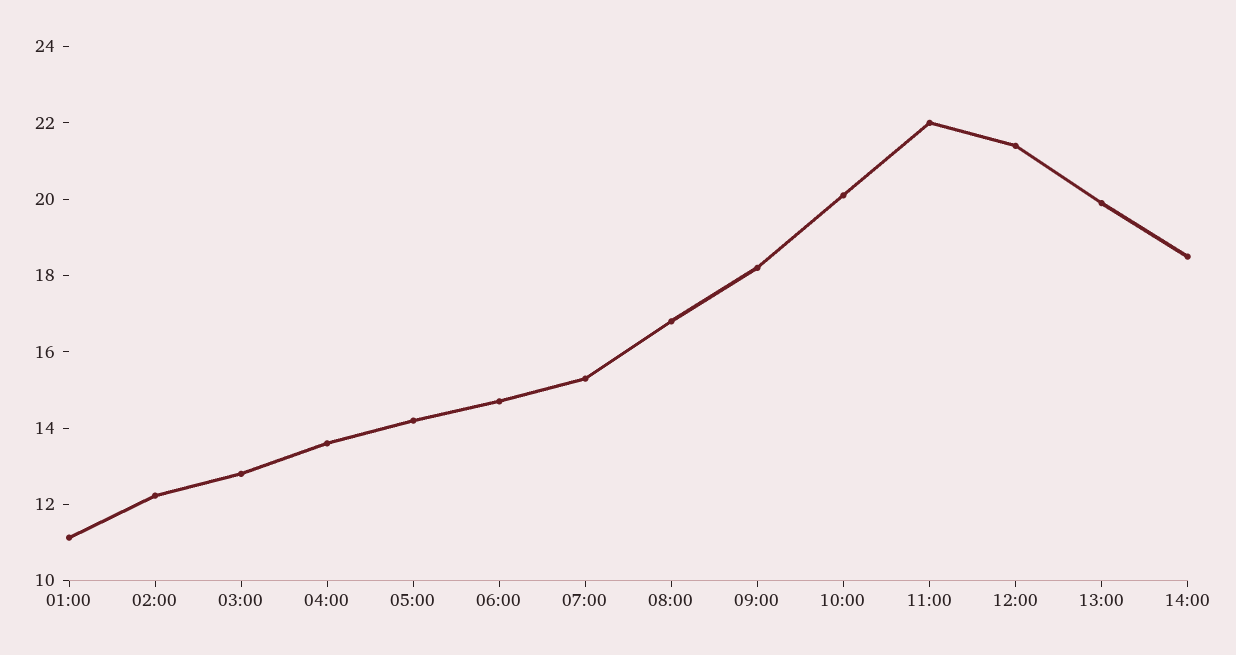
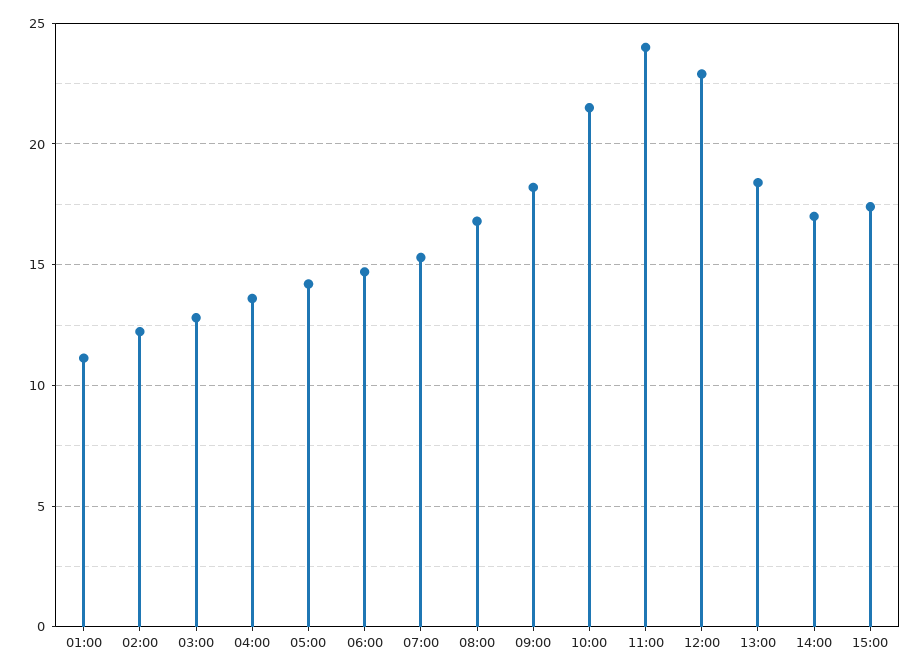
10:00: 20 -> 21.5
11:00: 22 -> 24
12:00: 21.5 -> 23
13:00: 20 -> 18.5
14:00: 18.5 -> 17
15:00: none -> 17.5

